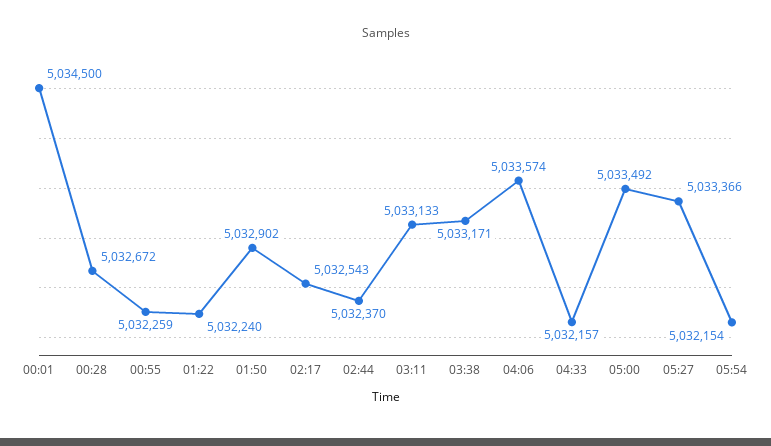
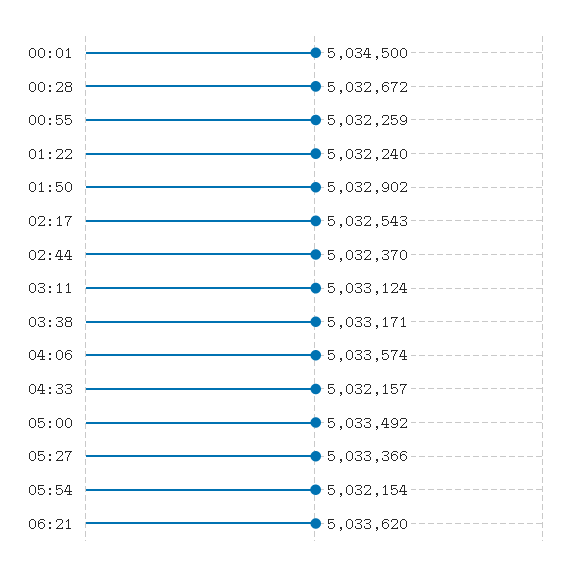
03:11: 5033133 -> 5033124
06:21: none -> 5033620

